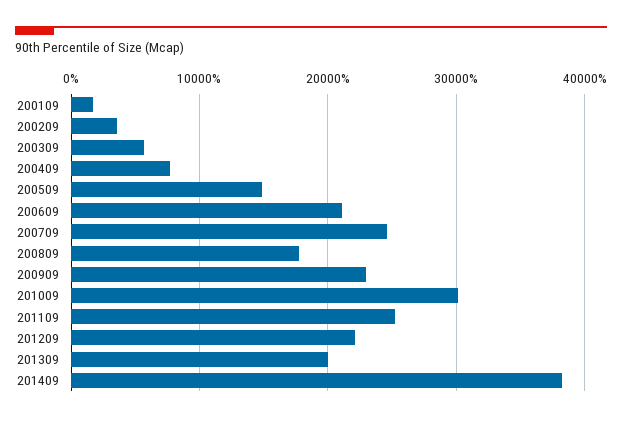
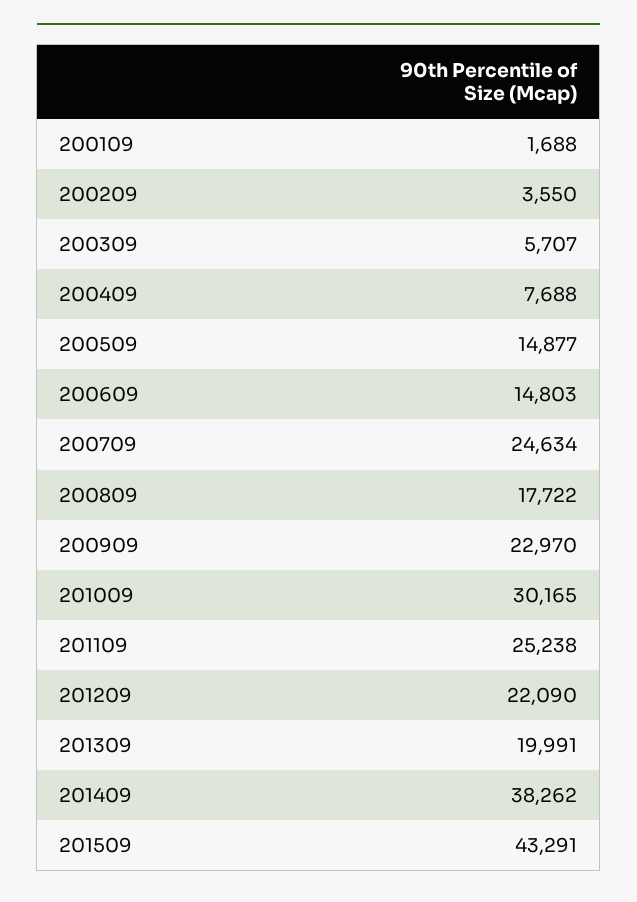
200609: 21000 -> 14803
201509: none -> 43291

